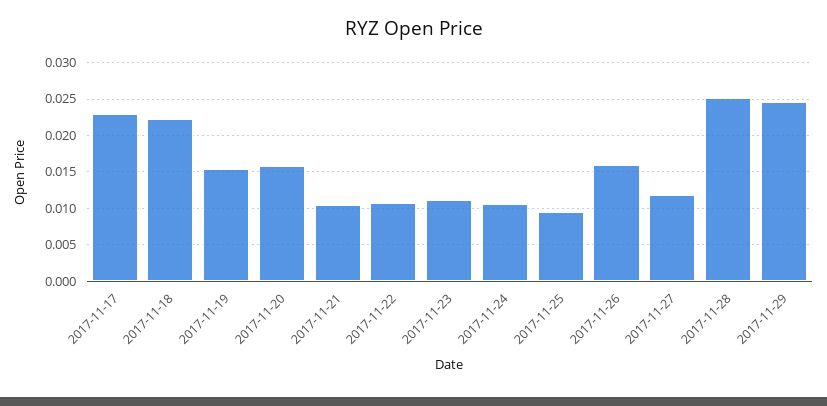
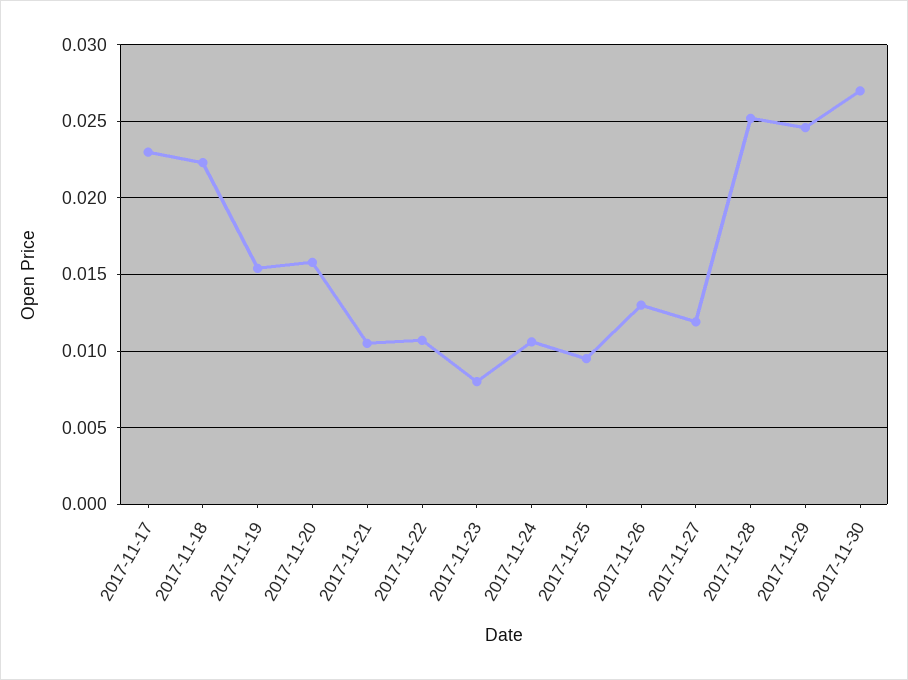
2017-11-23: 0.011 -> 0.008
2017-11-26: 0.016 -> 0.013
2017-11-30: none -> 0.027

